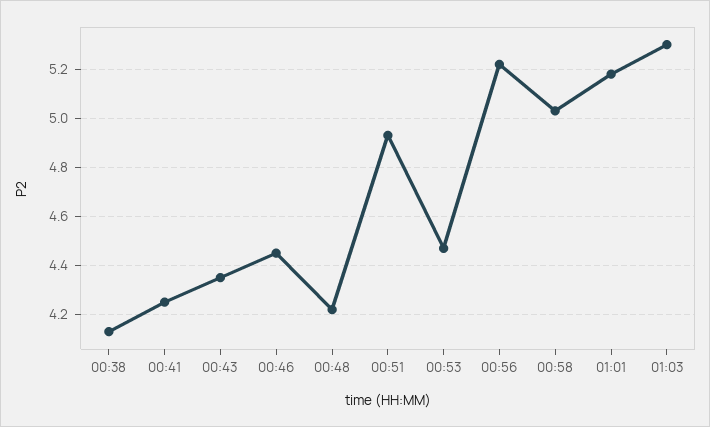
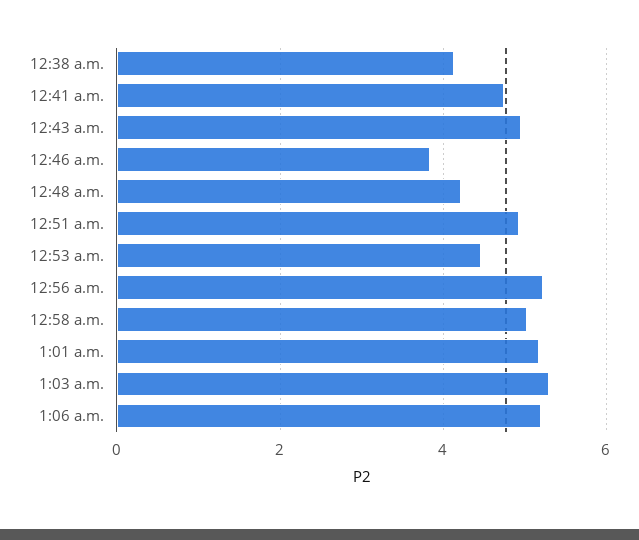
00:41: 4.25 -> 4.8
00:43: 4.35 -> 5
00:46: 4.45 -> 3.8
1:06 a.m.: none -> 5.2

